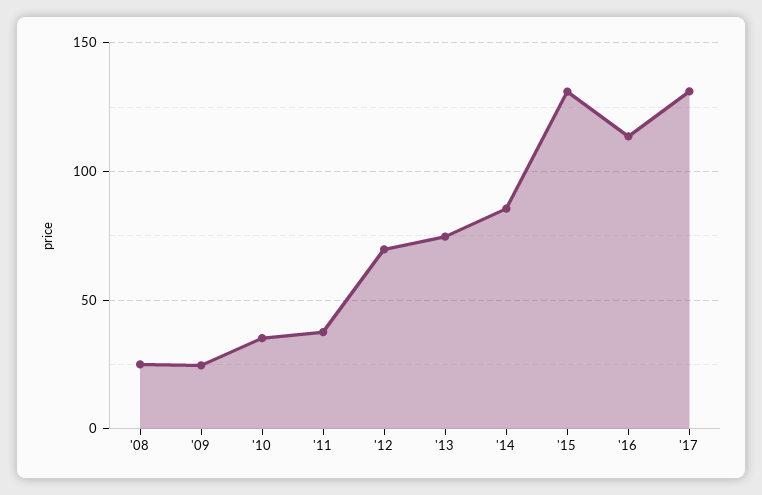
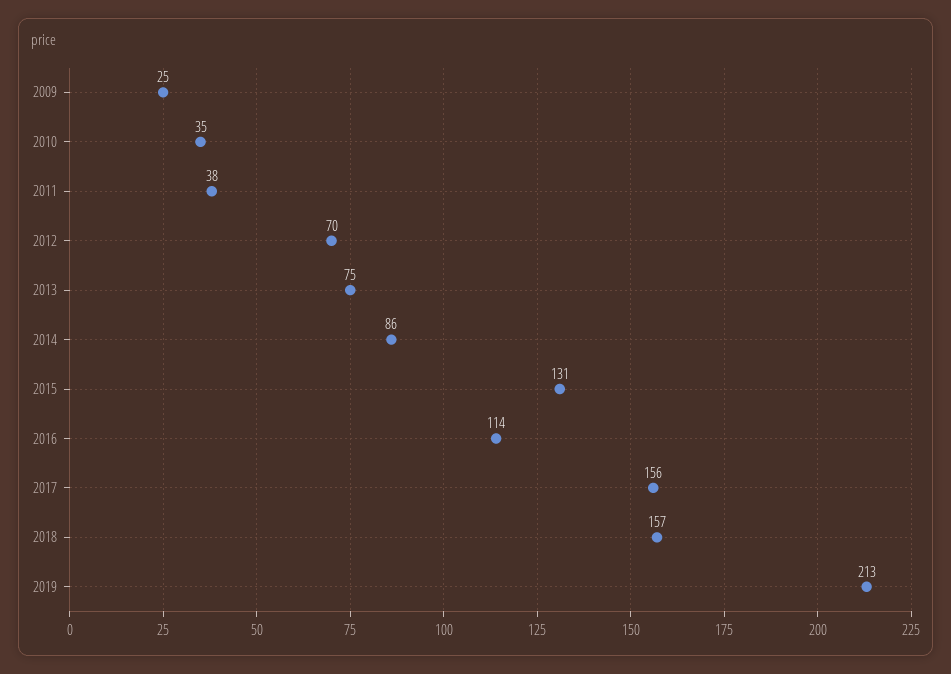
'08: 25 -> none
'17: 130 -> 156
2018: none -> 157
2019: none -> 213

